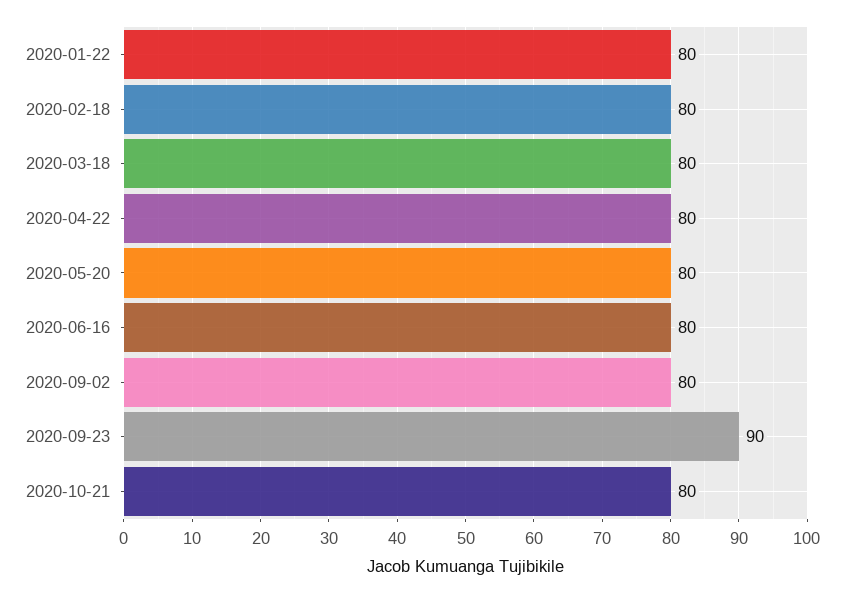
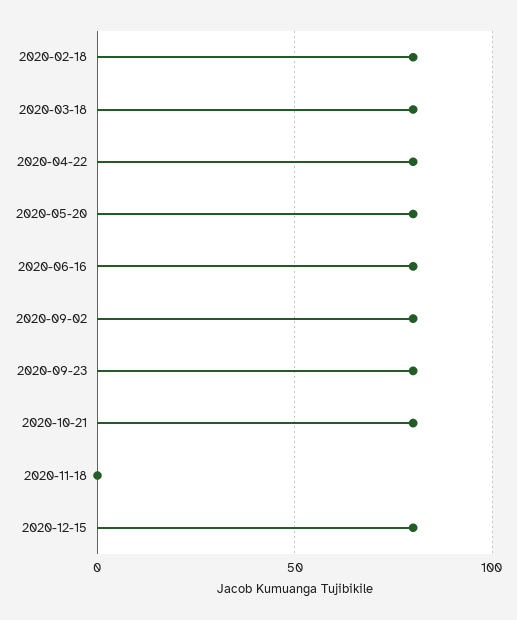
2020-01-22: 80 -> none
2020-09-23: 90 -> 80
2020-11-18: none -> 0
2020-12-15: none -> 80

